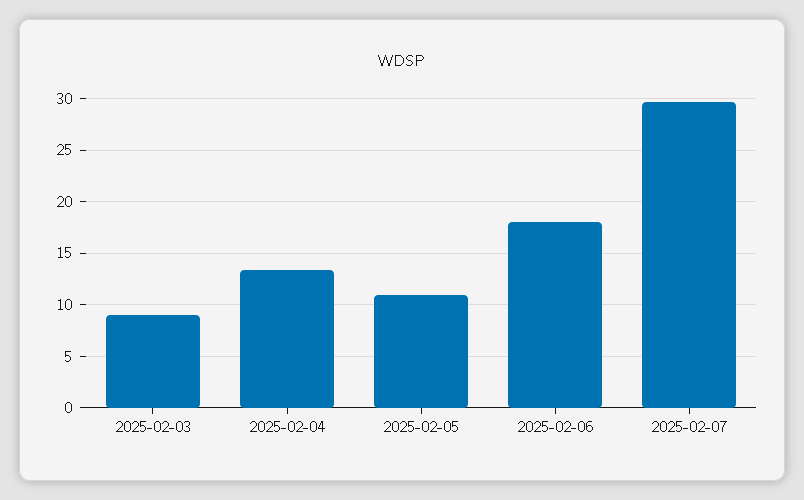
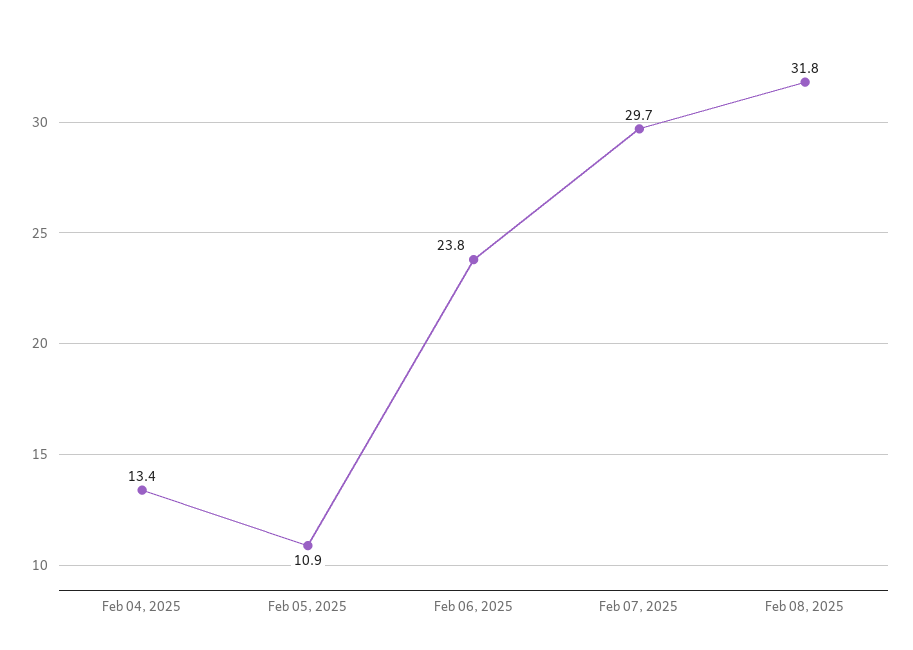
2025-02-03: 9 -> none
2025-02-06: 18 -> 23.8
Feb 08, 2025: none -> 31.8

